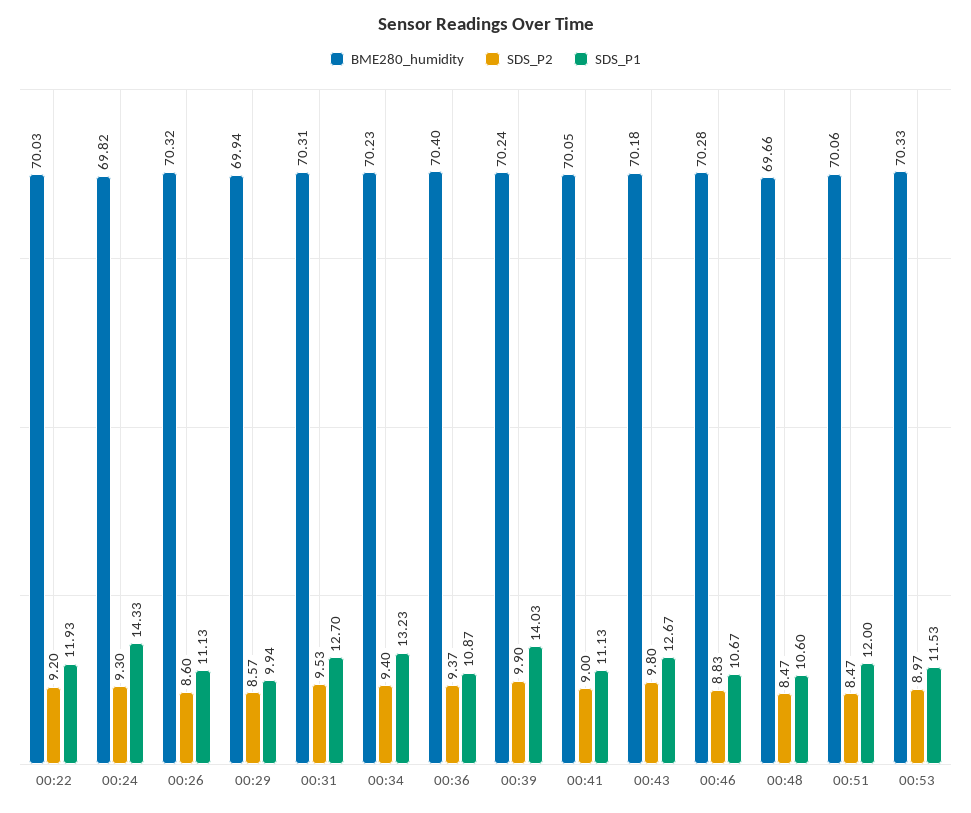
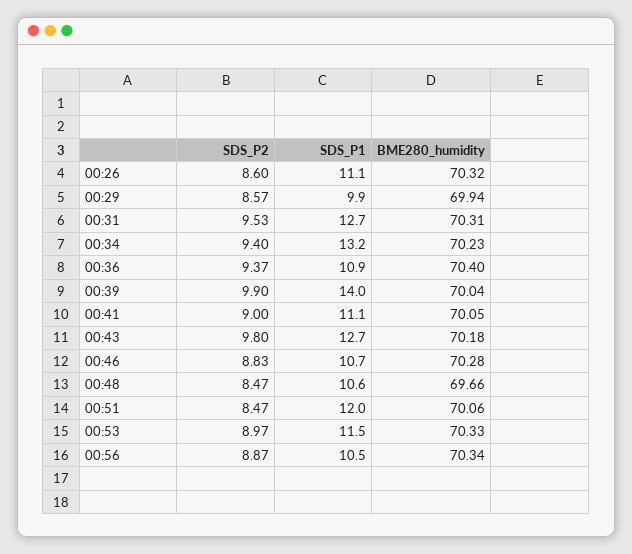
BME280_humidity, 00:22: 70.03 -> none
SDS_P2, 00:22: 9.2 -> none
SDS_P1, 00:22: 11.93 -> none
BME280_humidity, 00:24: 69.82 -> none
SDS_P2, 00:24: 9.3 -> none
SDS_P1, 00:24: 14.33 -> none
BME280_humidity, 00:39: 70.24 -> 70.04
SDS_P2, 00:56: none -> 8.87
SDS_P1, 00:56: none -> 10.5
BME280_humidity, 00:56: none -> 70.34

